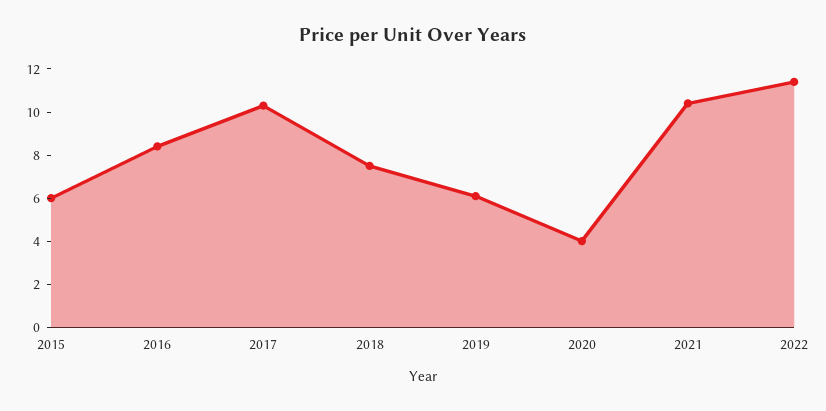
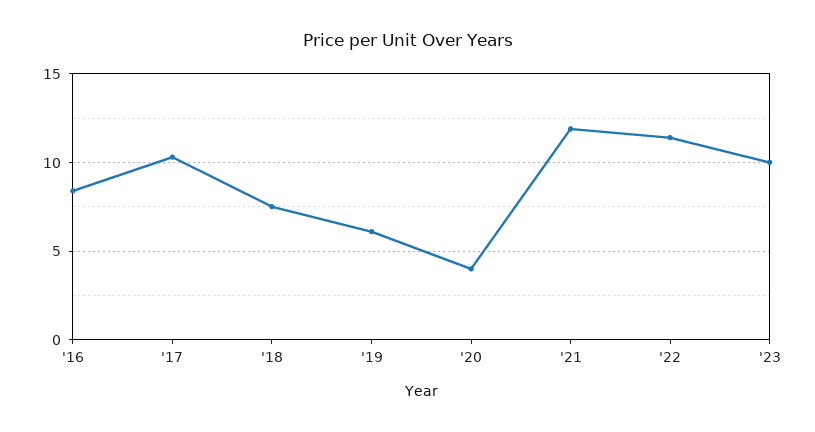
2015: 6 -> none
2021: 10.5 -> 12
'23: none -> 10

